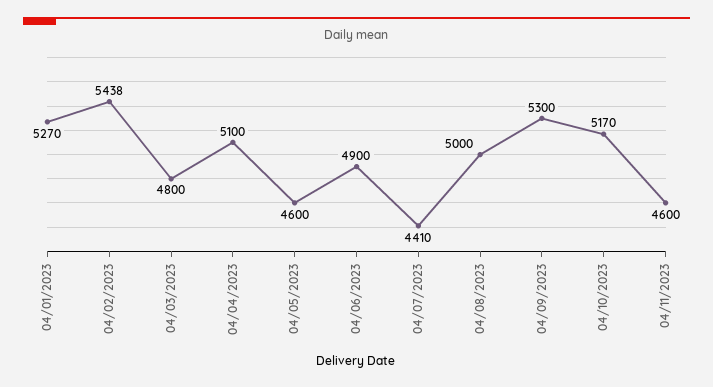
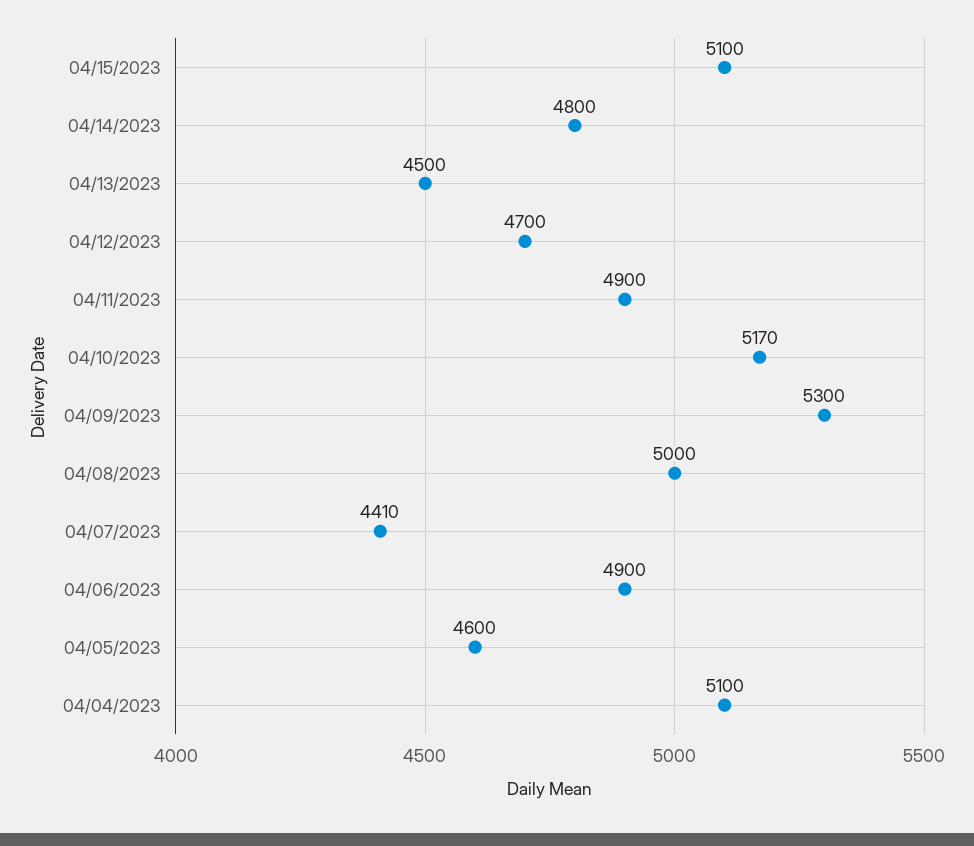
04/01/2023: 5270 -> none
04/02/2023: 5438 -> none
04/03/2023: 4800 -> none
04/11/2023: 4600 -> 4900
04/15/2023: none -> 5100
04/14/2023: none -> 4800
04/13/2023: none -> 4500
04/12/2023: none -> 4700

